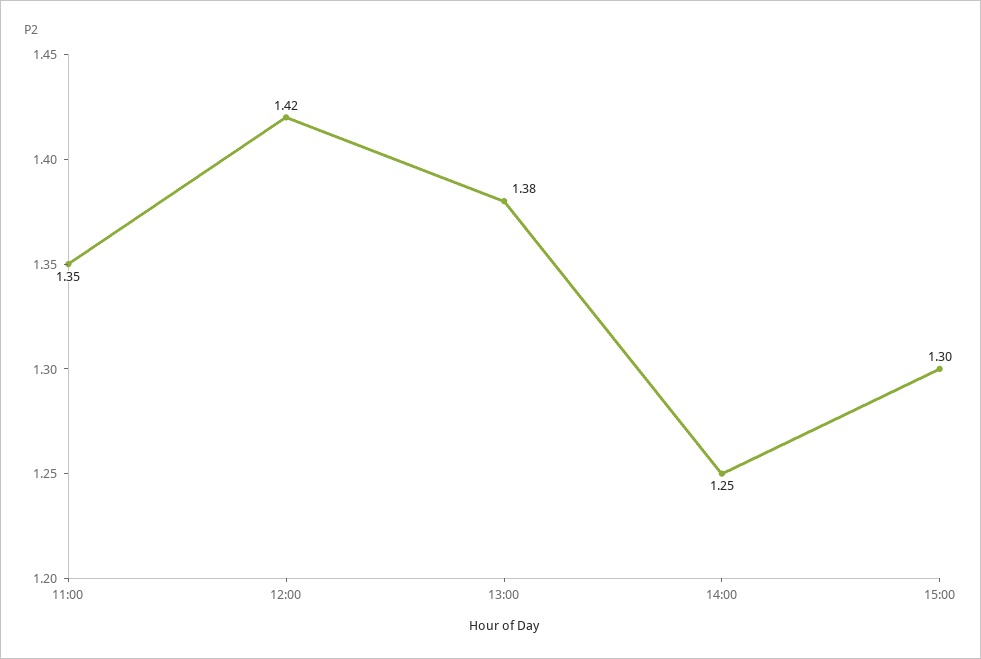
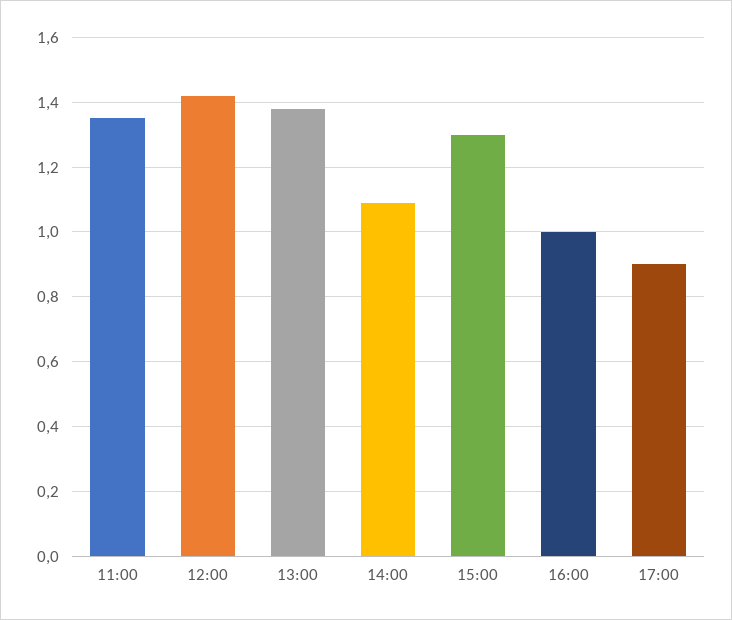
14:00: 1.25 -> 1.1
16:00: none -> 1
17:00: none -> 0.9

